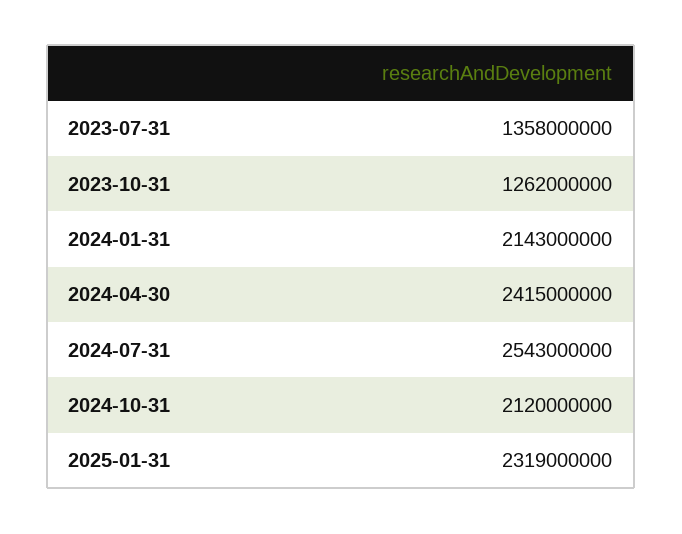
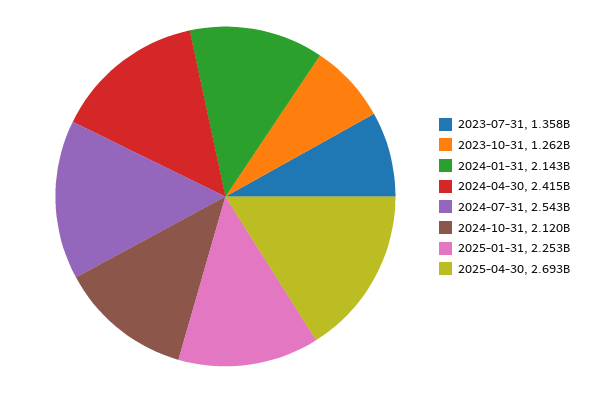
2025-01-31: 2319000000 -> 2253000000
2025-04-30: none -> 2693000000

